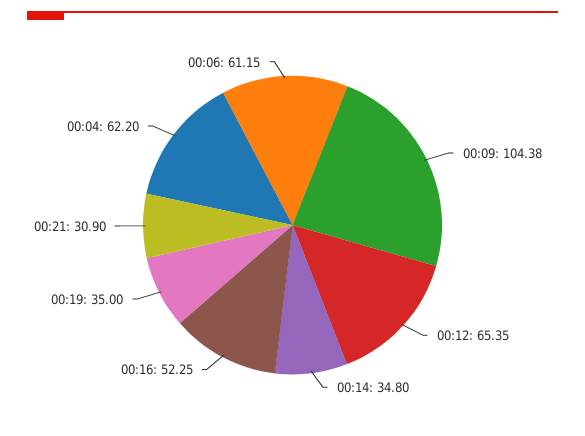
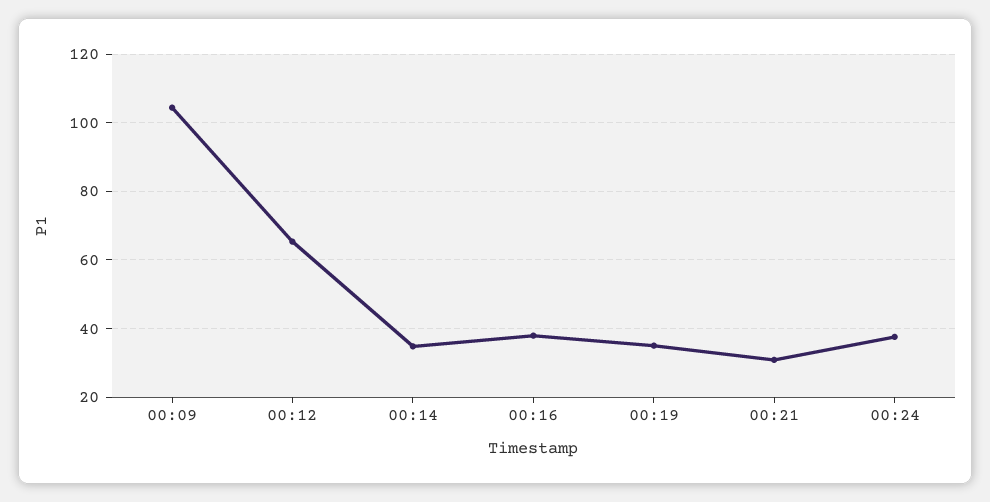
00:16: 52.25 -> 38
00:04: 62.2 -> none
00:06: 61.15 -> none
00:24: none -> 38

